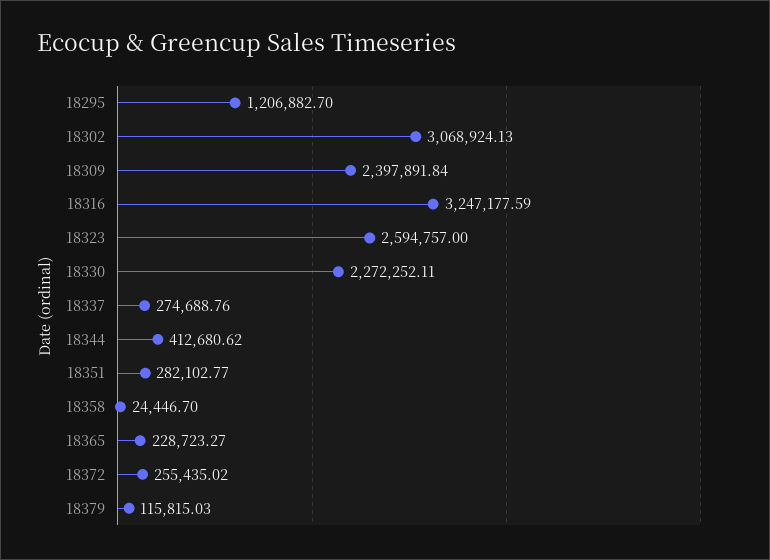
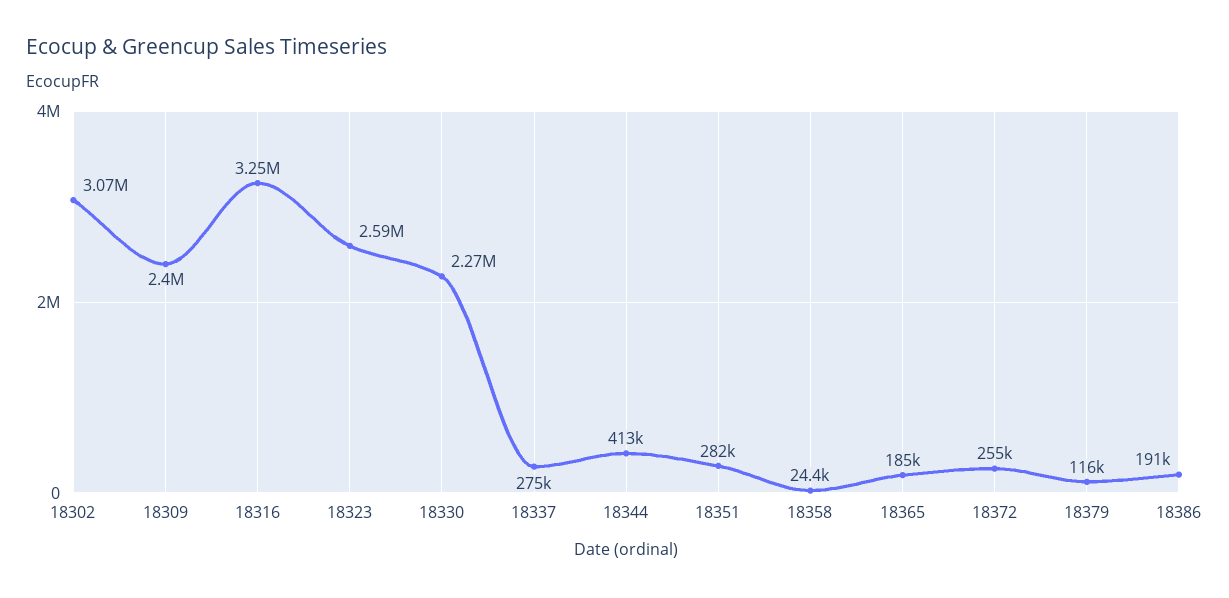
18295: 1206882.7 -> none
18365: 228723.27 -> 185000
18386: none -> 191000

